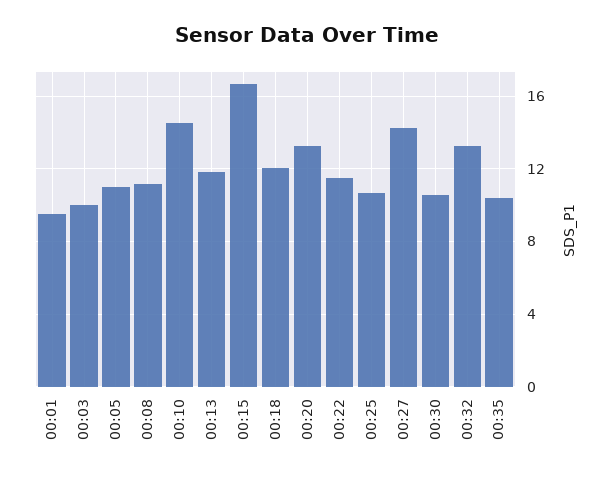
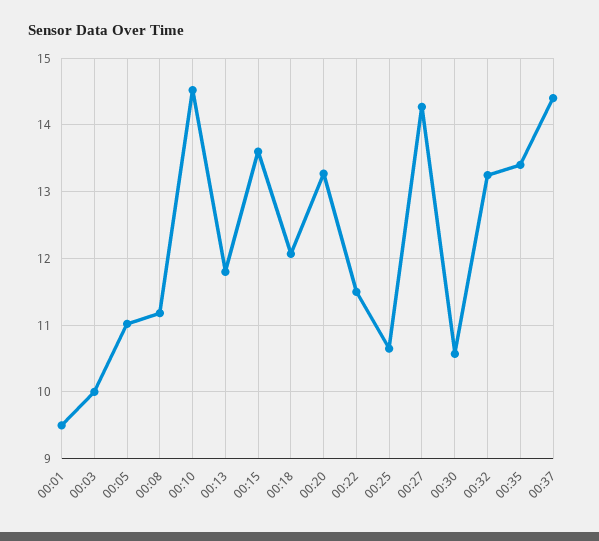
00:15: 16.5 -> 13.6
00:35: 10.5 -> 13.4
00:37: none -> 14.4

